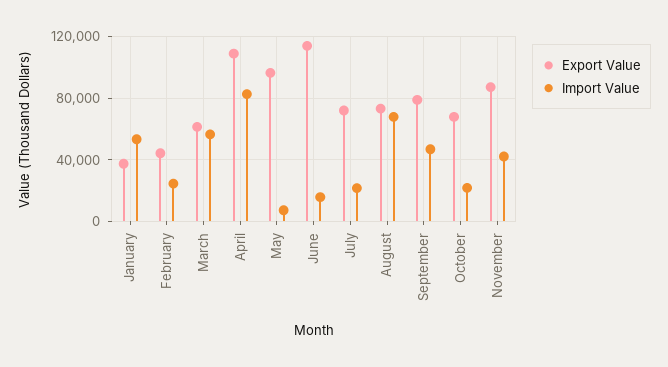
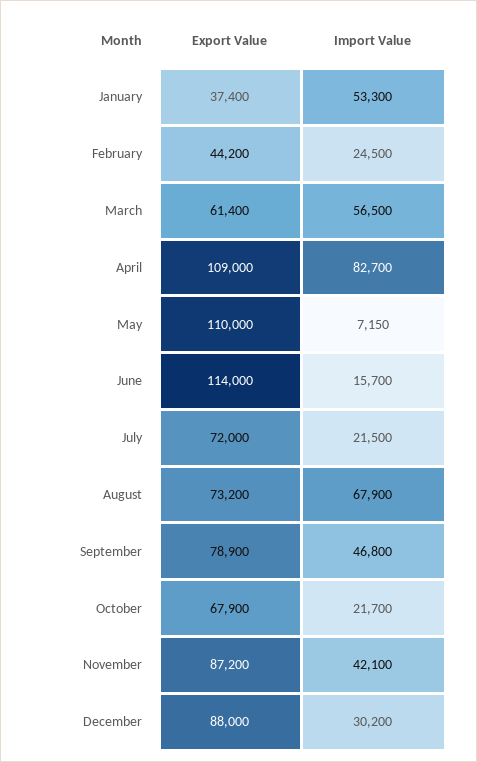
Export Value, May: 95000 -> 110000
Export Value, December: none -> 88000
Import Value, December: none -> 30200

